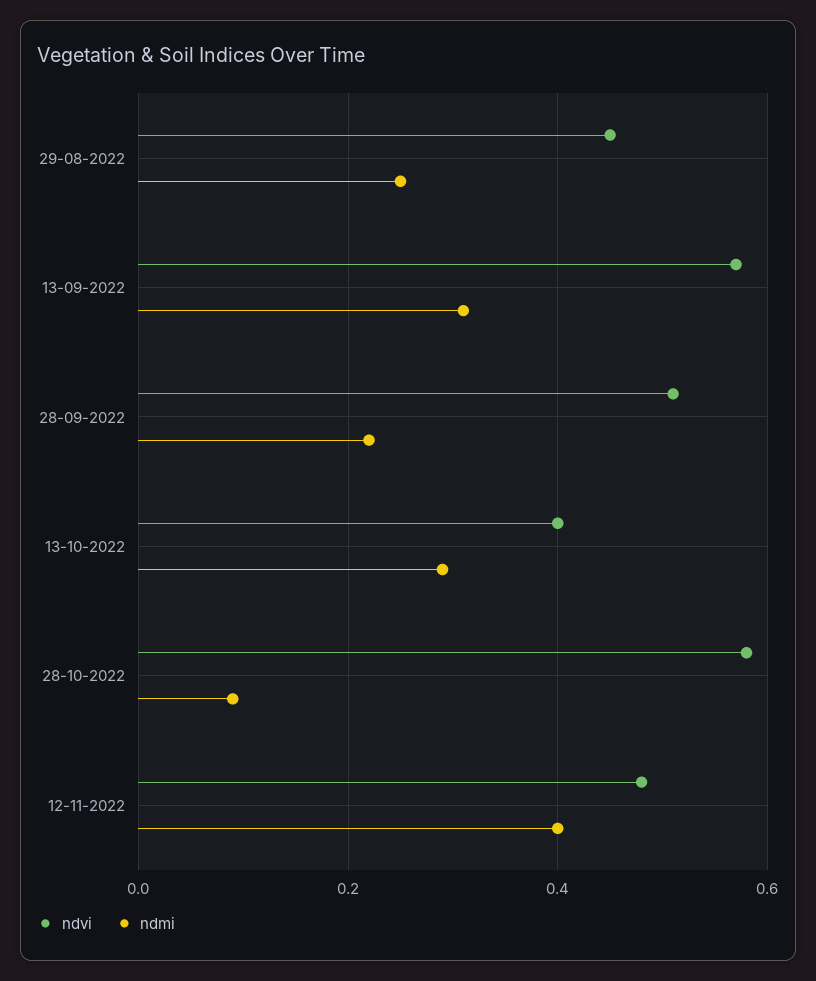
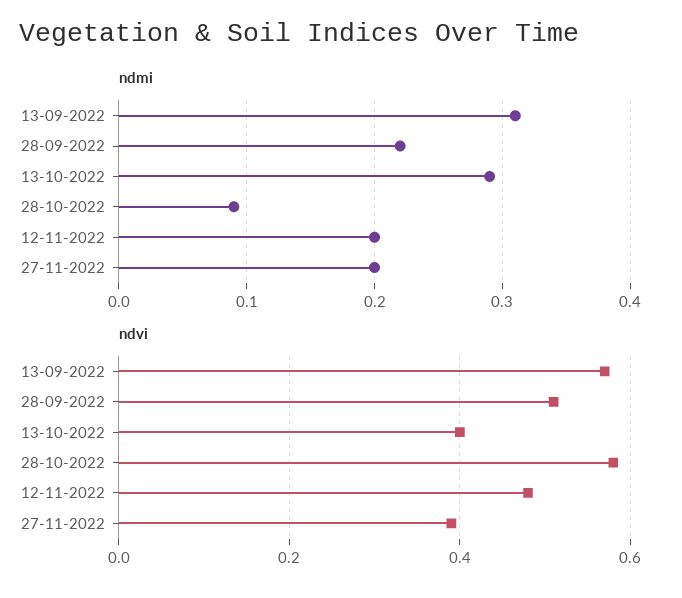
ndvi, 29-08-2022: 0.45 -> none
ndmi, 29-08-2022: 0.25 -> none
ndmi, 12-11-2022: 0.4 -> 0.2
ndmi, 27-11-2022: none -> 0.2
ndvi, 27-11-2022: none -> 0.4

